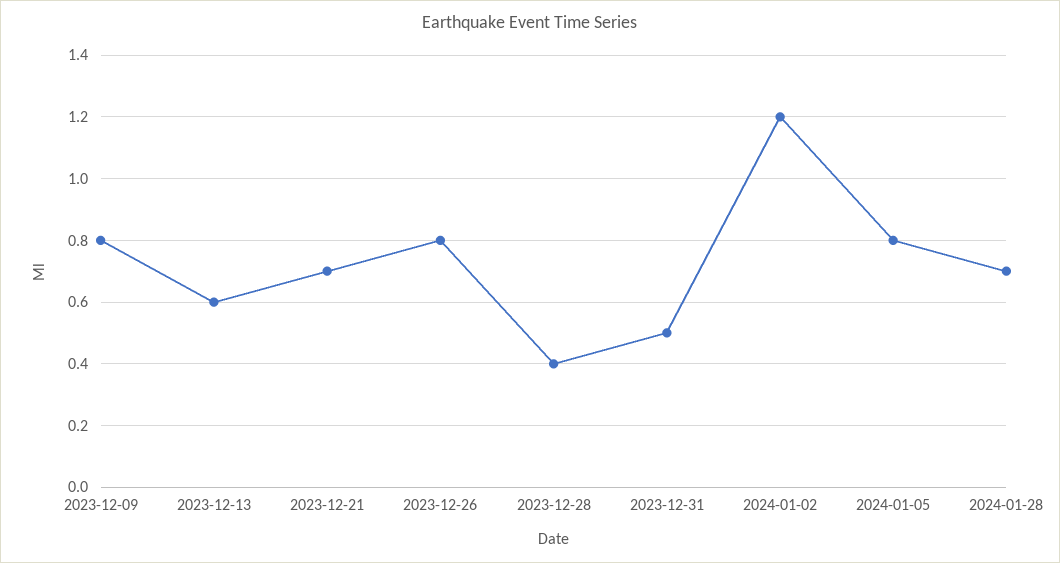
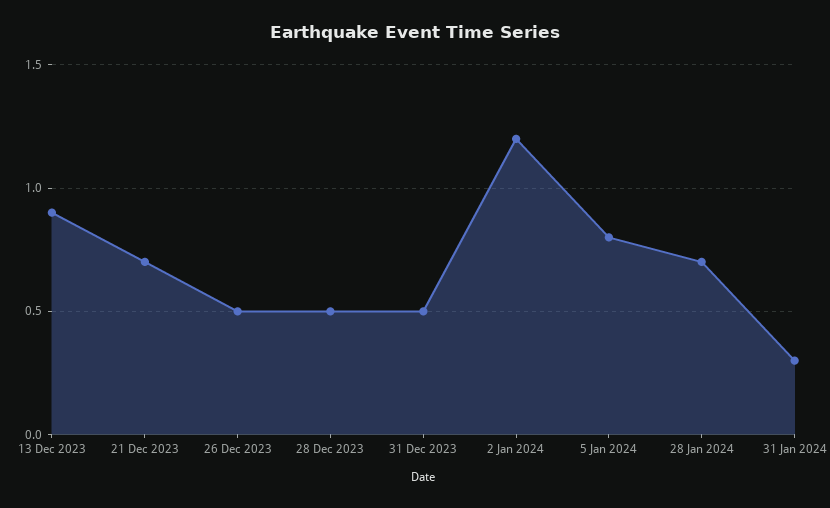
2023-12-09: 0.8 -> none
2023-12-13: 0.6 -> 0.9
2023-12-26: 0.8 -> 0.5
2023-12-28: 0.4 -> 0.5
31 Jan 2024: none -> 0.3

